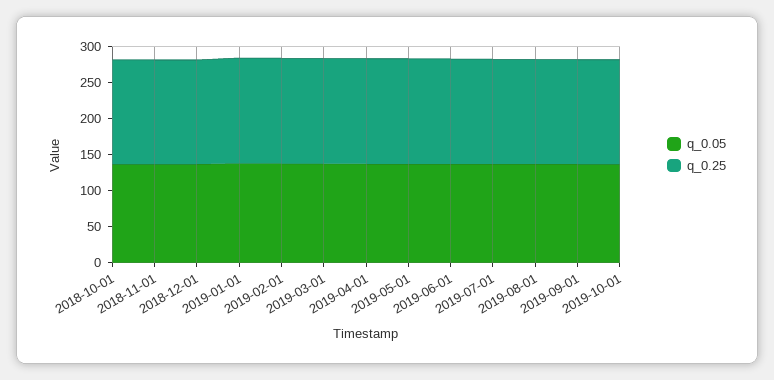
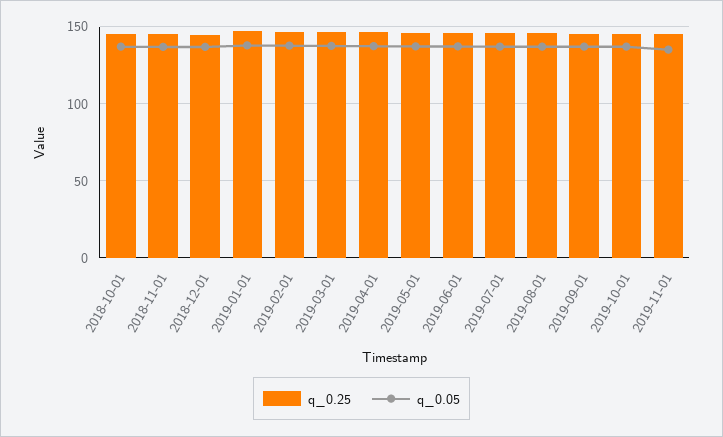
q_0.25, 2019-11-01: none -> 145
q_0.05, 2019-11-01: none -> 135

